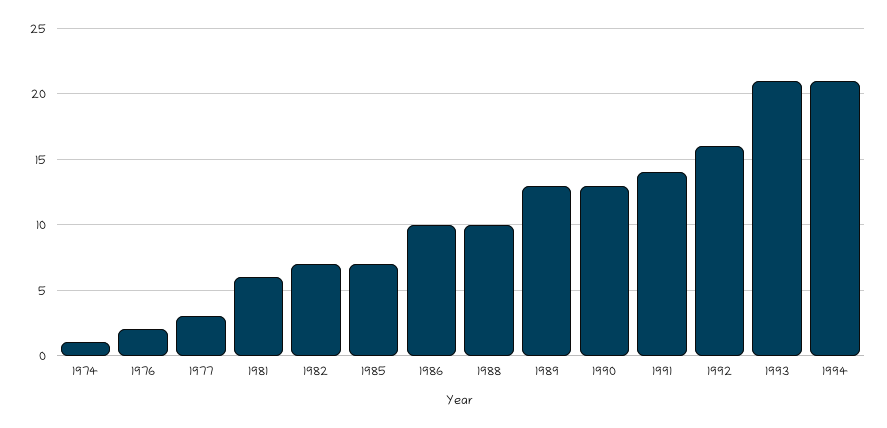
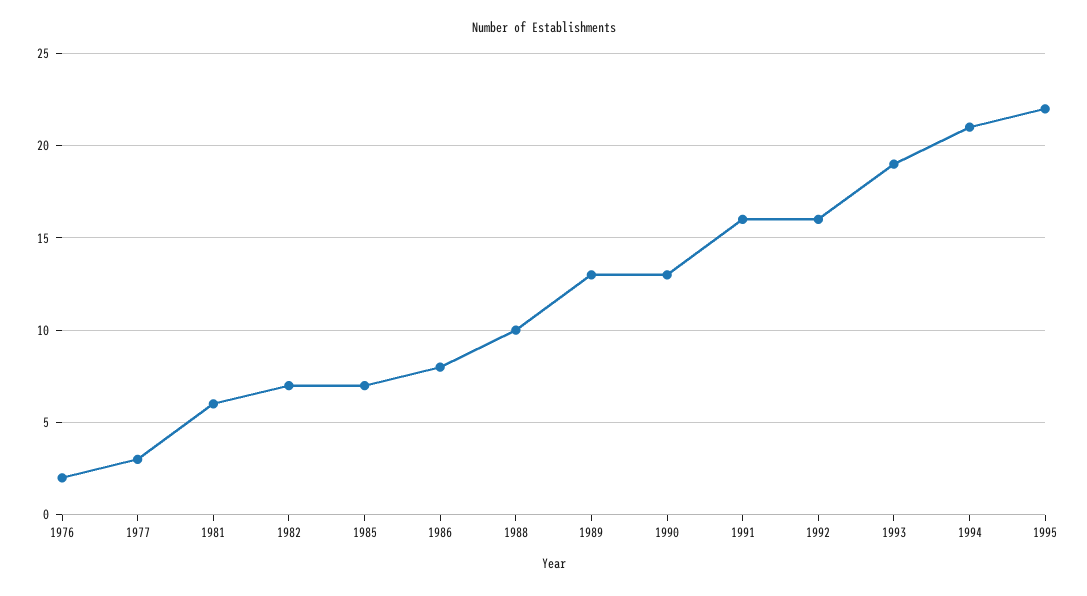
1974: 1 -> none
1986: 10 -> 8
1991: 14 -> 16
1993: 21 -> 19
1995: none -> 22

